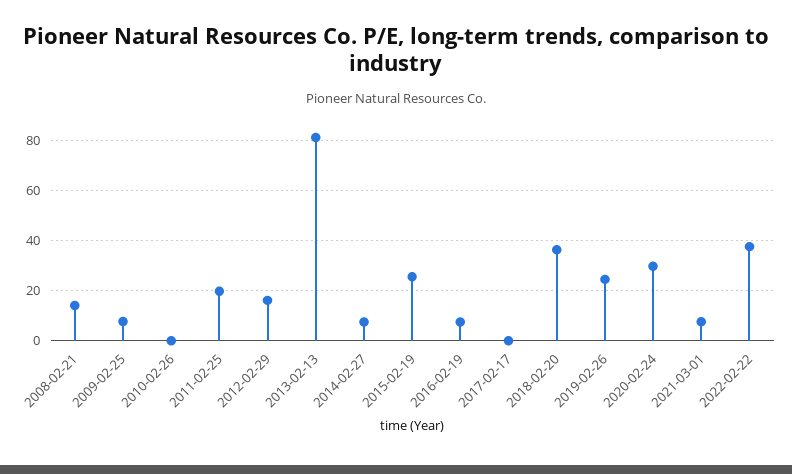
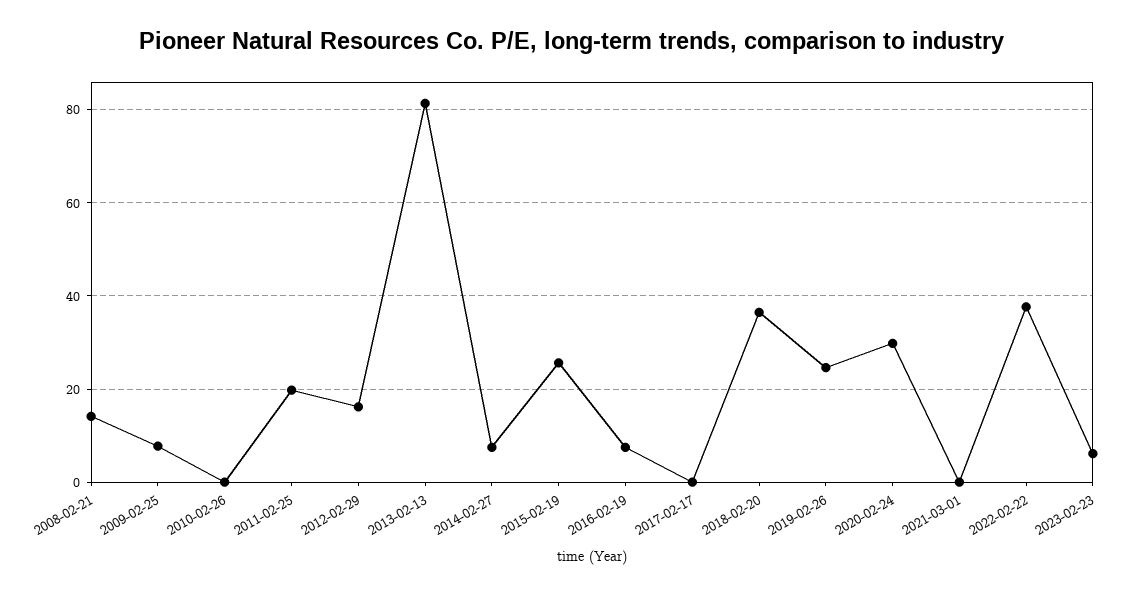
2021-03-01: 7.5 -> 0
2023-02-23: none -> 6

